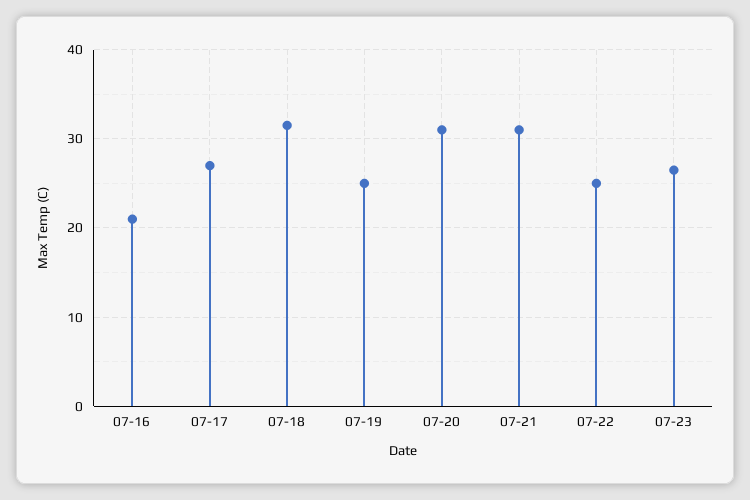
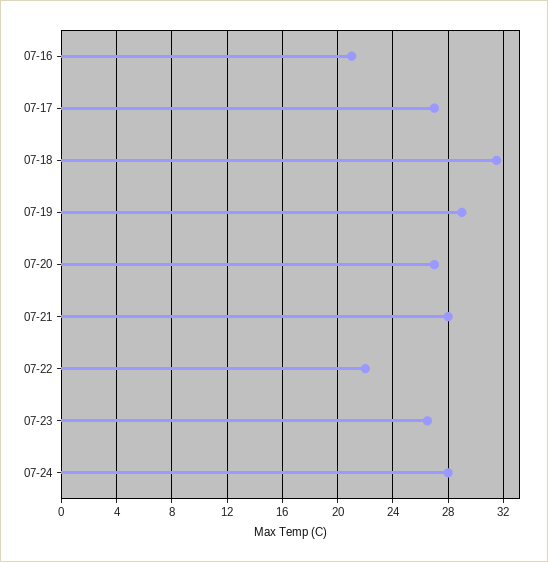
07-19: 25 -> 29
07-20: 31 -> 27
07-21: 31 -> 28
07-22: 25 -> 22
07-24: none -> 28

